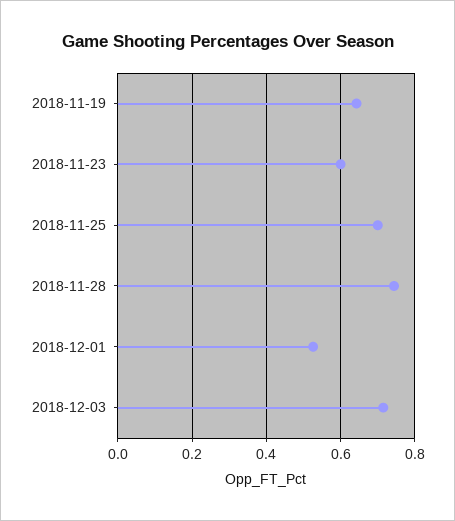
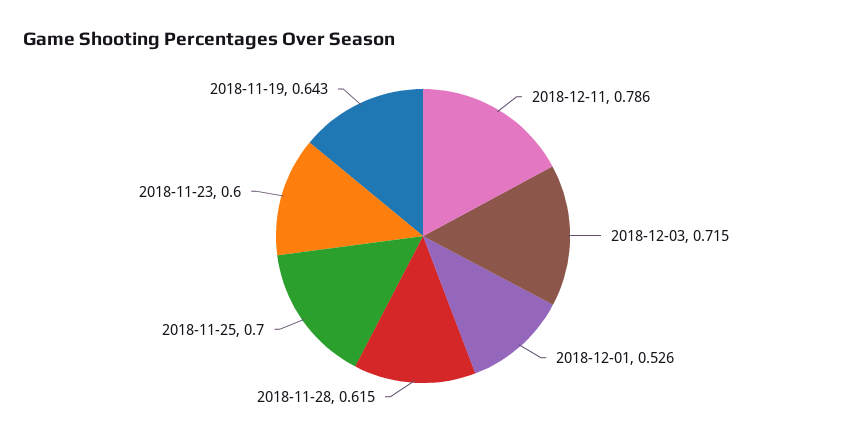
2018-11-28: 0.74 -> 0.615
2018-12-11: none -> 0.786

